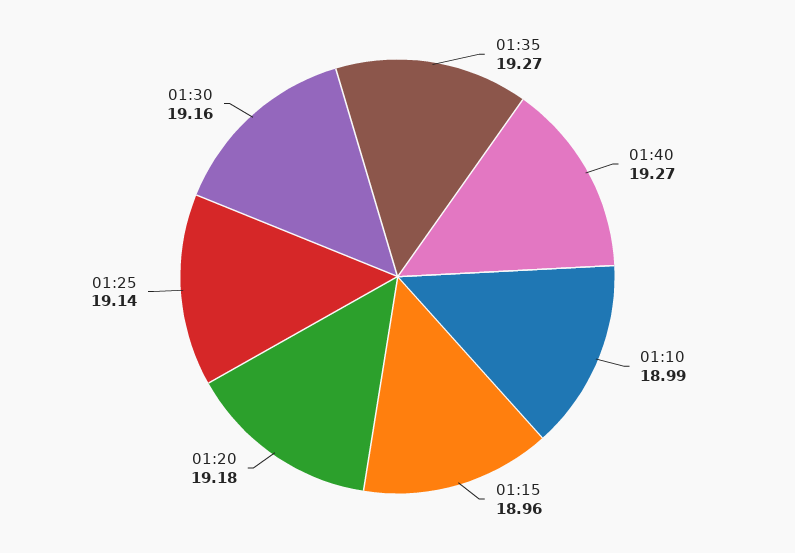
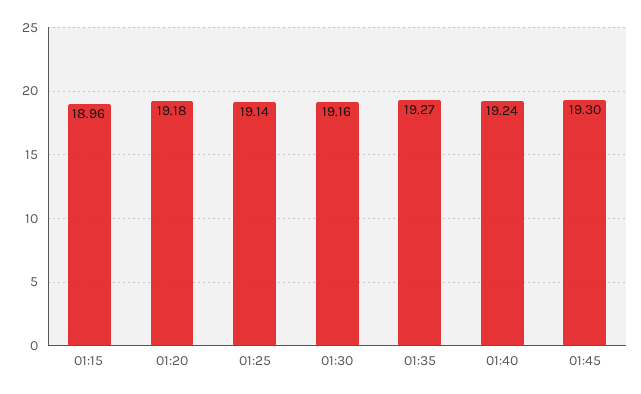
01:40: 19.27 -> 19.24
01:10: 18.99 -> none
01:45: none -> 19.3

